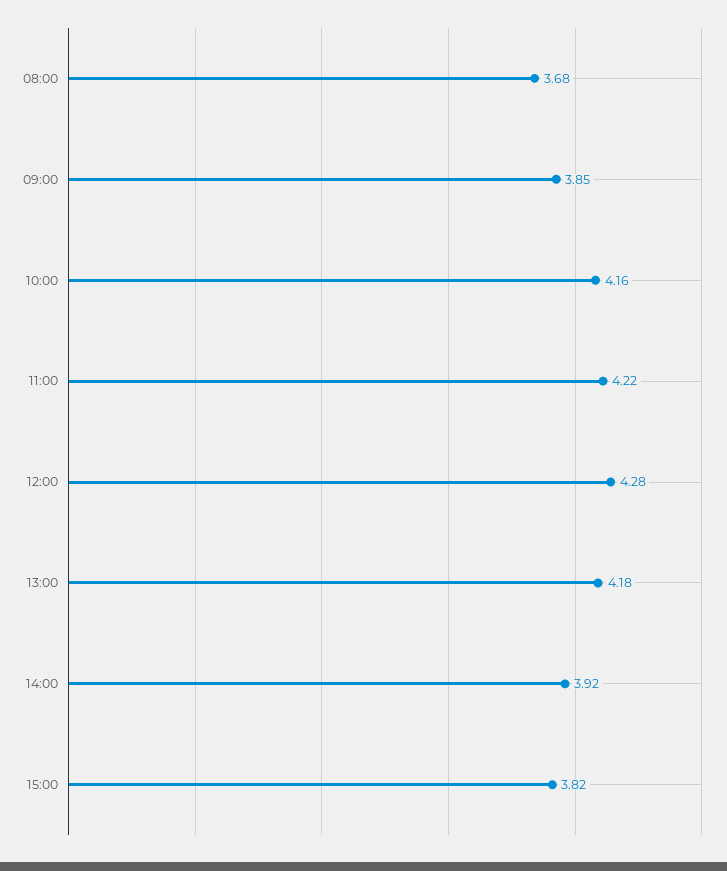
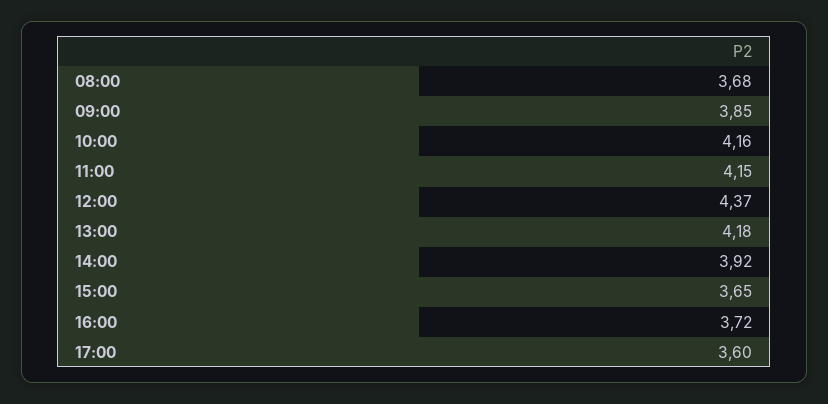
11:00: 4.22 -> 4.15
12:00: 4.28 -> 4.37
15:00: 3.82 -> 3.65
16:00: none -> 3.72
17:00: none -> 3.6

